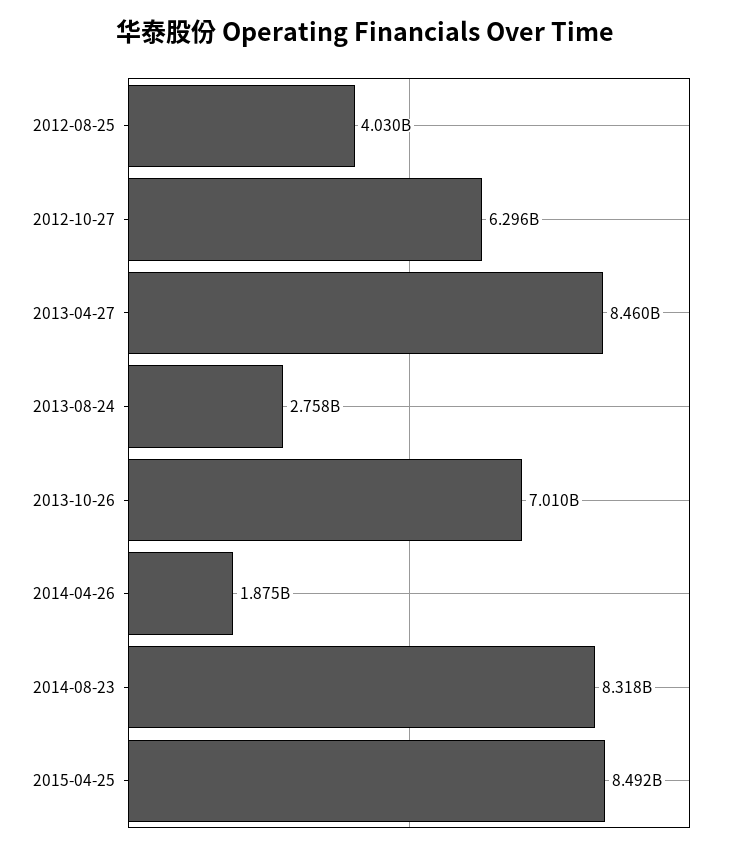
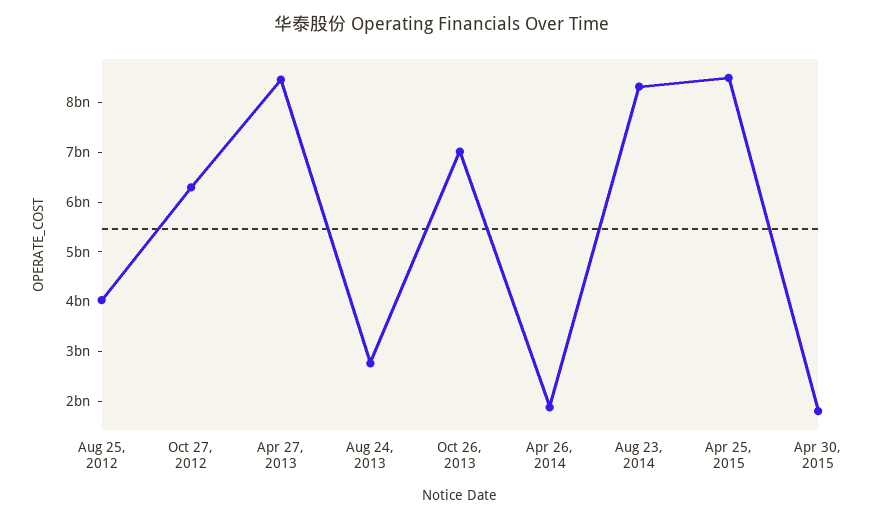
Apr 30, 2015: none -> 1800000000

